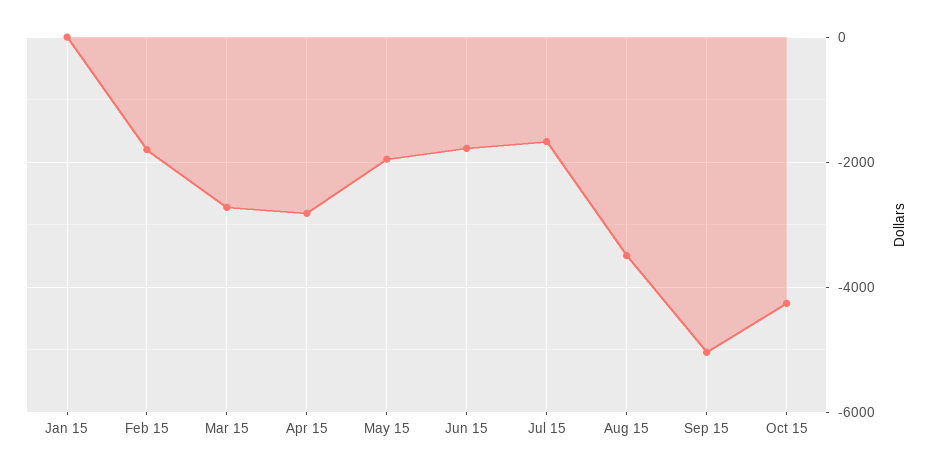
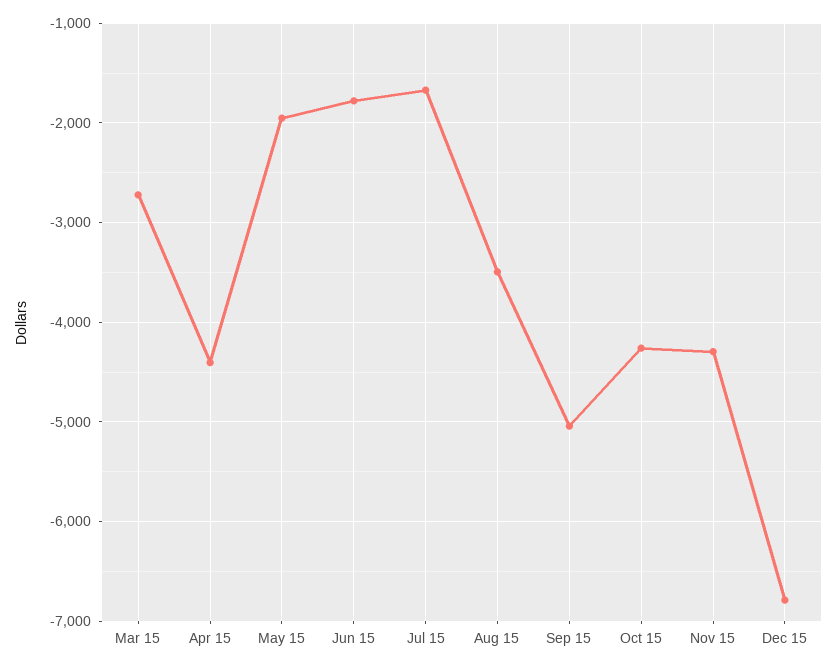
Jan 15: 0 -> none
Feb 15: -1800 -> none
Apr 15: -2800 -> -4400
Nov 15: none -> -4300
Dec 15: none -> -6800

